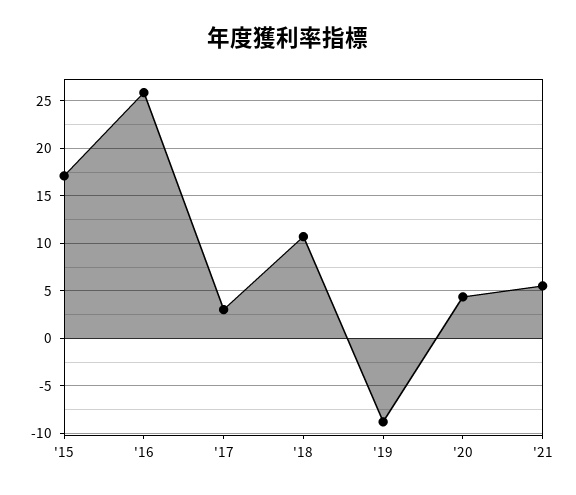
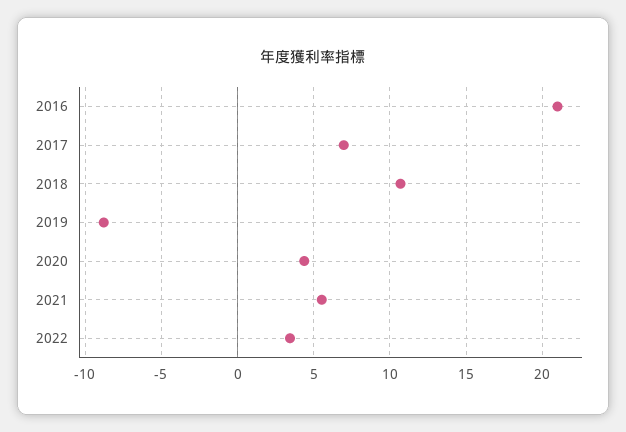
'15: 17 -> none
'16: 26 -> 21
'17: 3 -> 7
2022: none -> 3.5

